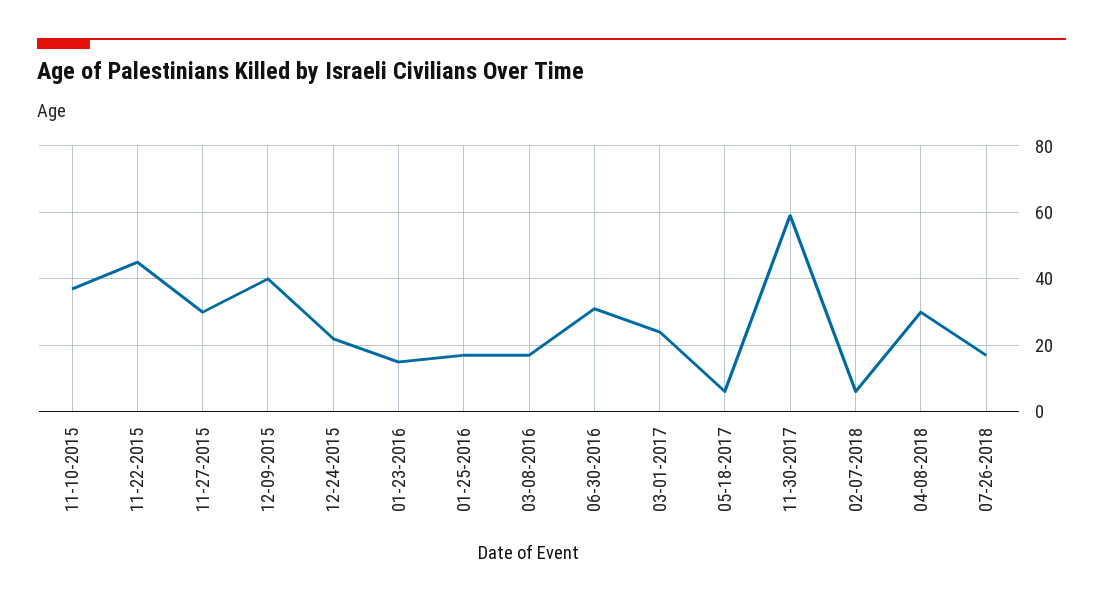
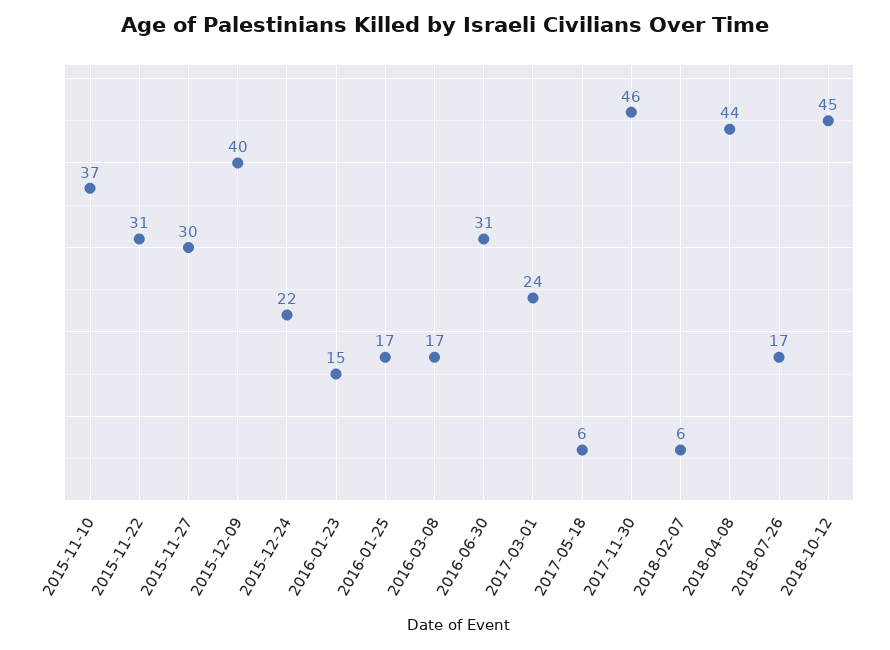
11-22-2015: 45 -> 31
11-30-2017: 60 -> 46
04-08-2018: 30 -> 44
2018-10-12: none -> 45

